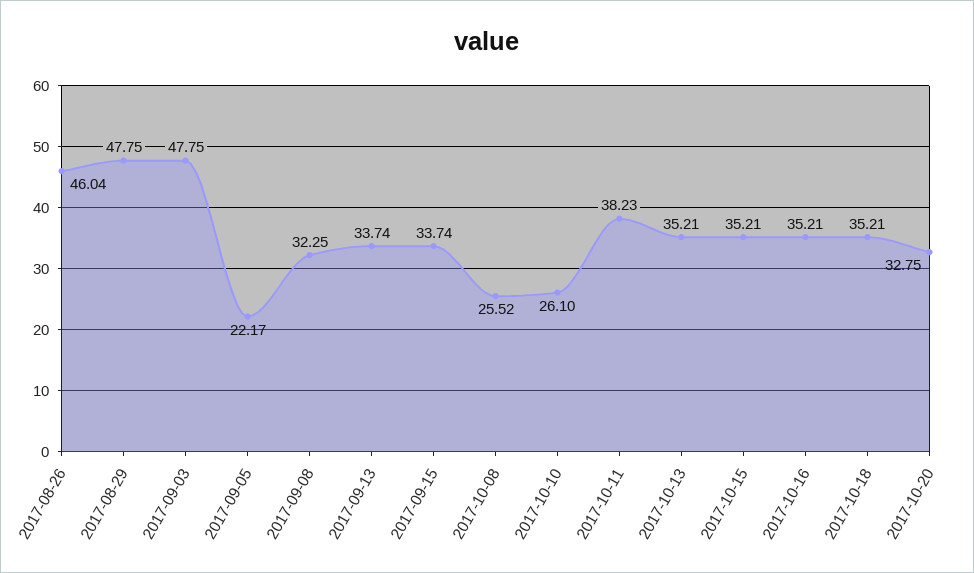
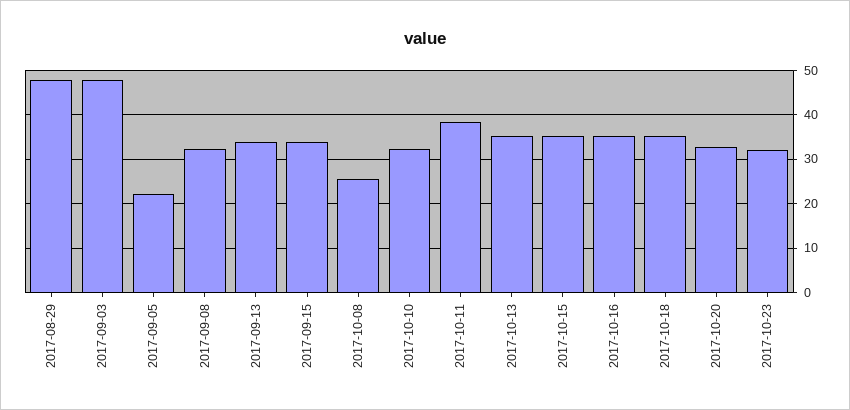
2017-08-26: 46.04 -> none
2017-10-10: 26.1 -> 32
2017-10-23: none -> 32

